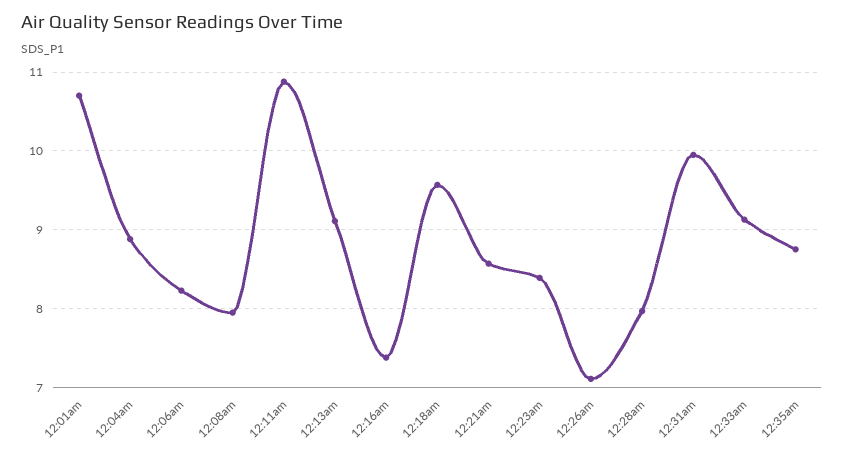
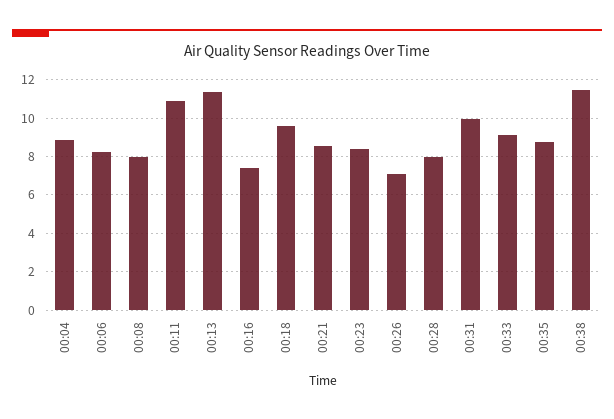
12:01am: 10.7 -> none
12:13am: 9.1 -> 11.5
00:38: none -> 11.5

